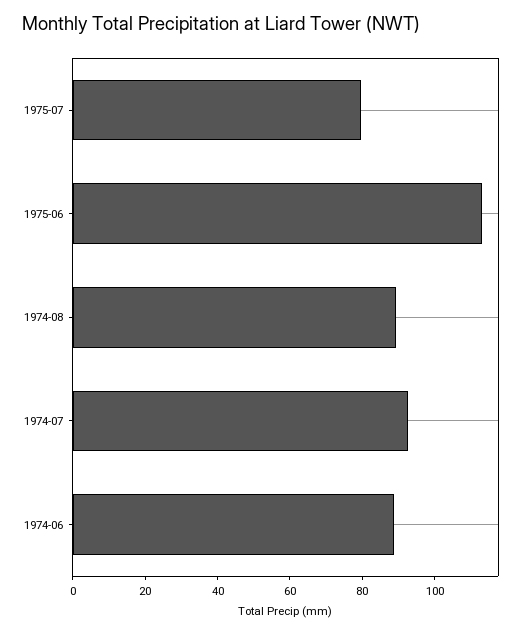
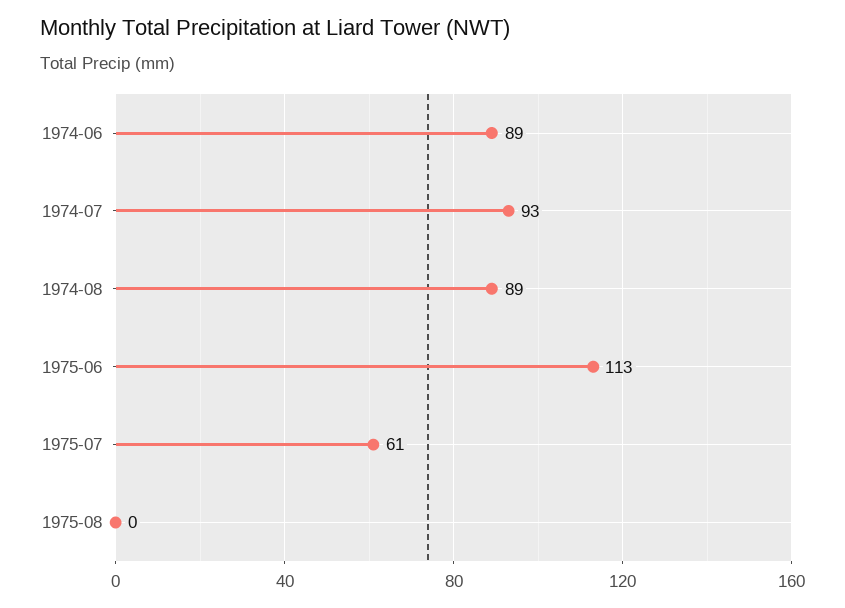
1975-07: 80 -> 61
1975-08: none -> 0

